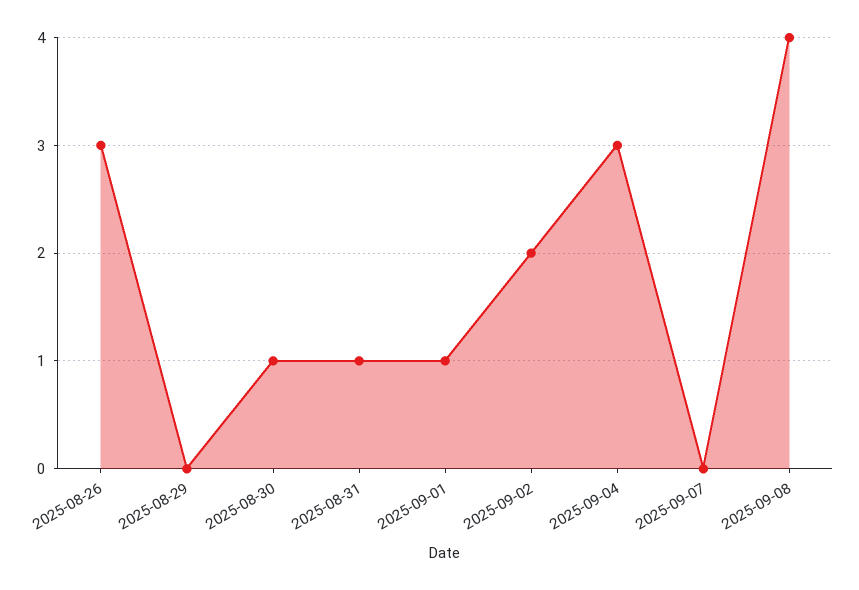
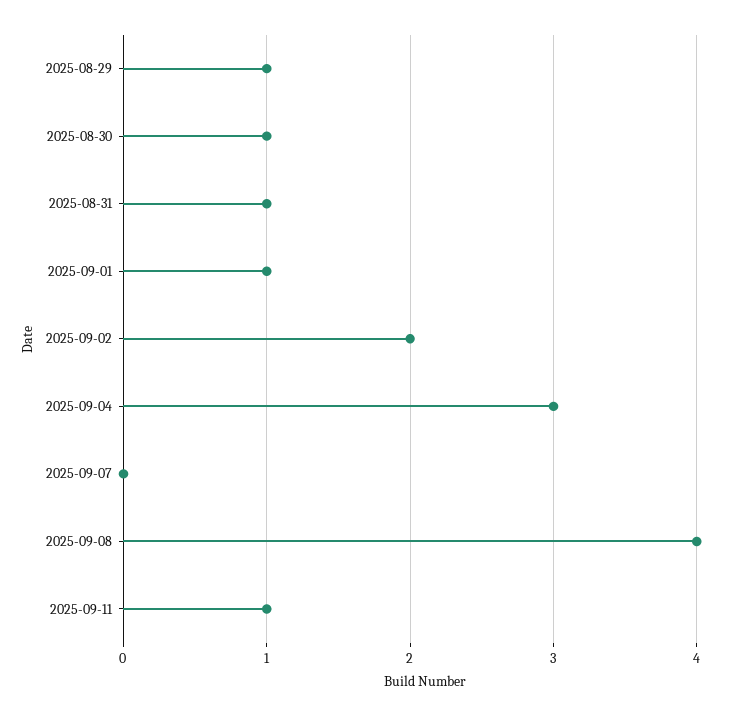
2025-08-26: 3 -> none
2025-08-29: 0 -> 1
2025-09-11: none -> 1

